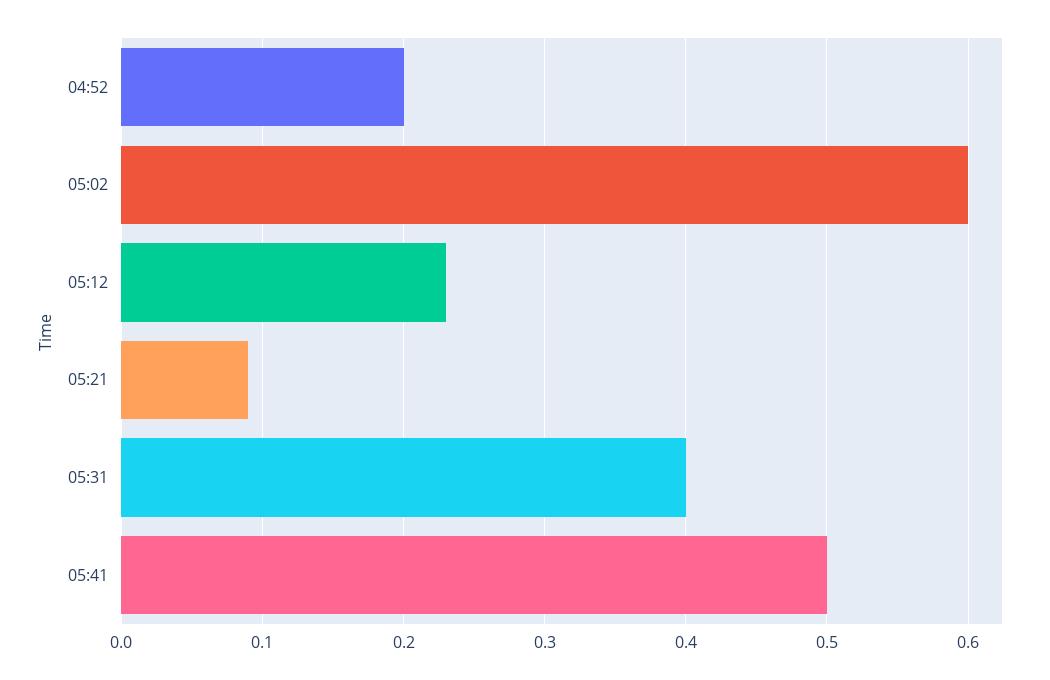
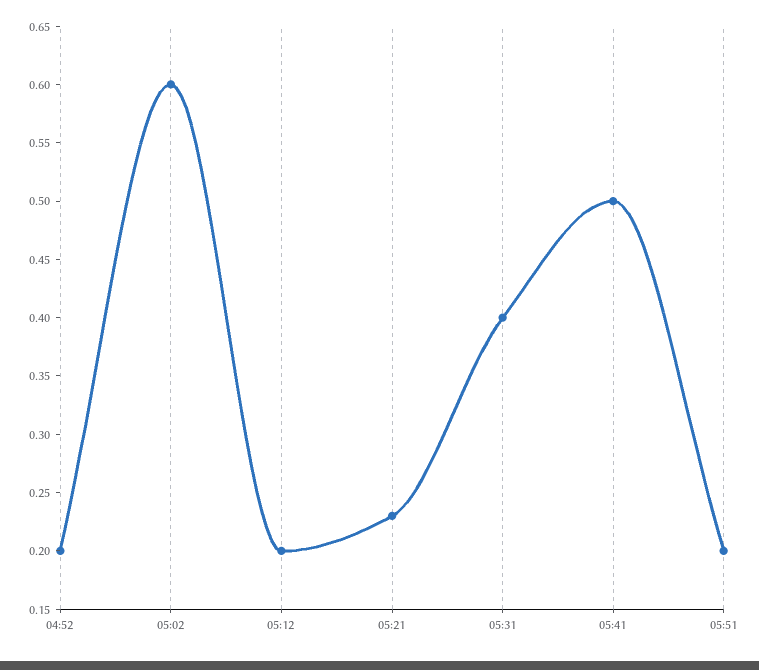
05:12: 0.23 -> 0.2
05:21: 0.09 -> 0.23
05:51: none -> 0.2

